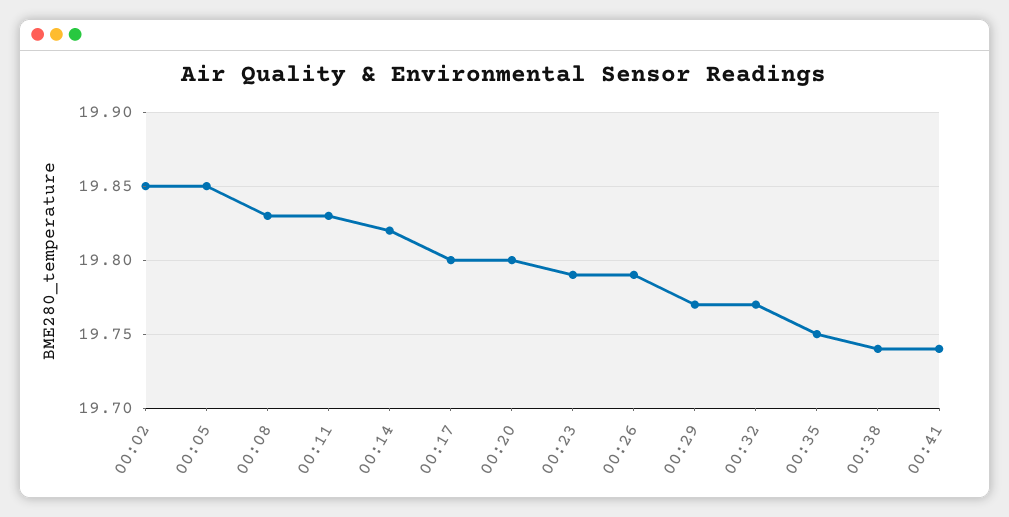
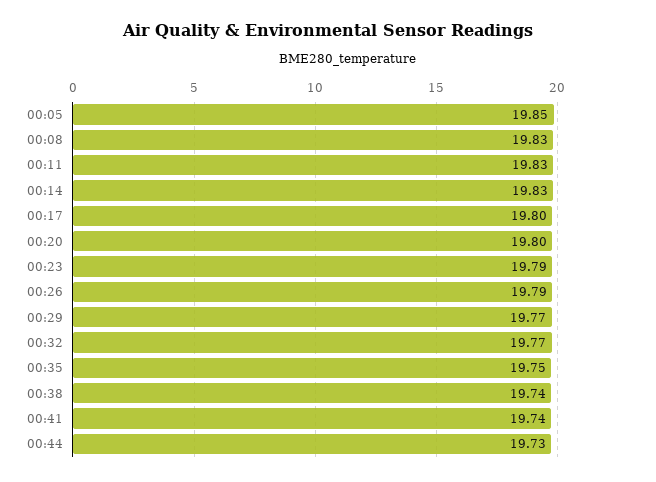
00:02: 19.85 -> none
00:14: 19.82 -> 19.83
00:44: none -> 19.73

